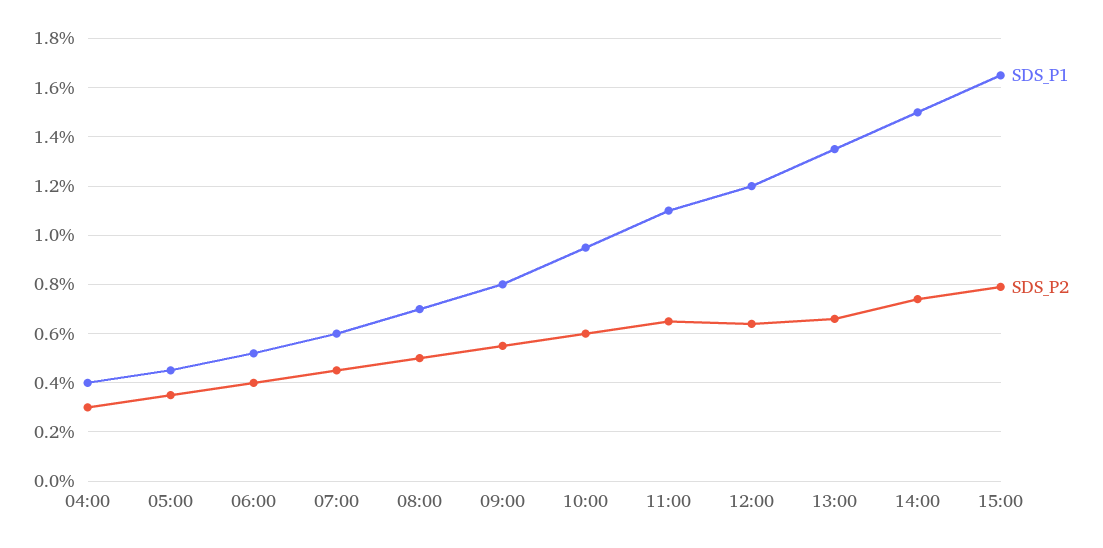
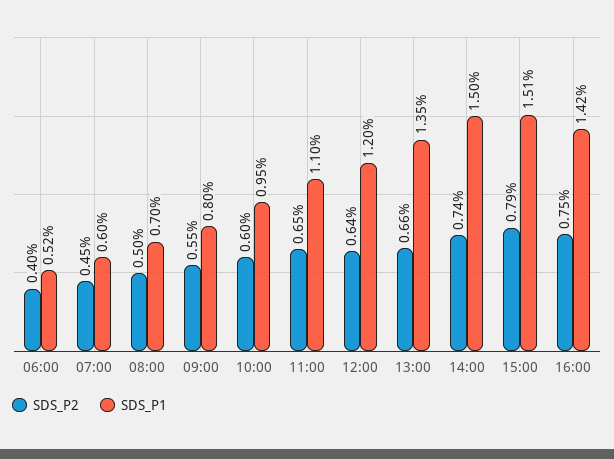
SDS_P1, 04:00: 0.4 -> none
SDS_P2, 04:00: 0.3 -> none
SDS_P1, 05:00: 0.45 -> none
SDS_P2, 05:00: 0.35 -> none
SDS_P1, 15:00: 1.65 -> 1.51
SDS_P2, 16:00: none -> 0.75
SDS_P1, 16:00: none -> 1.42

